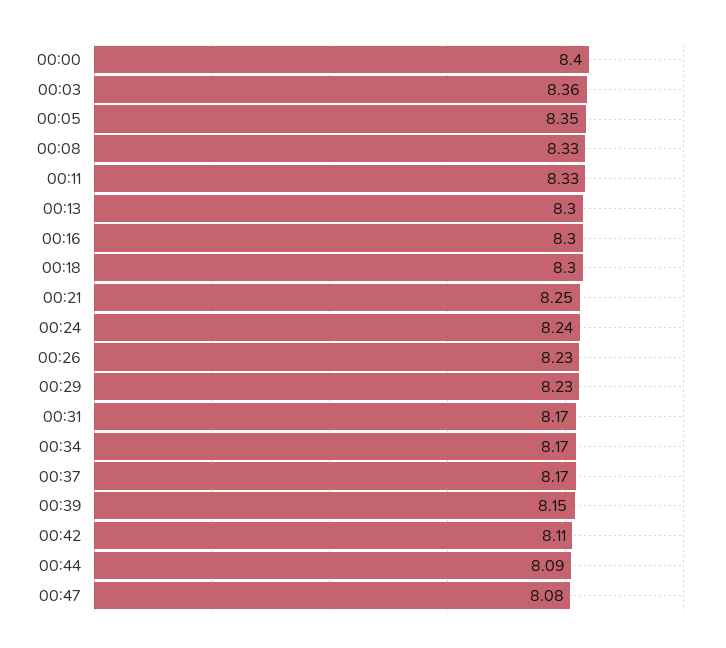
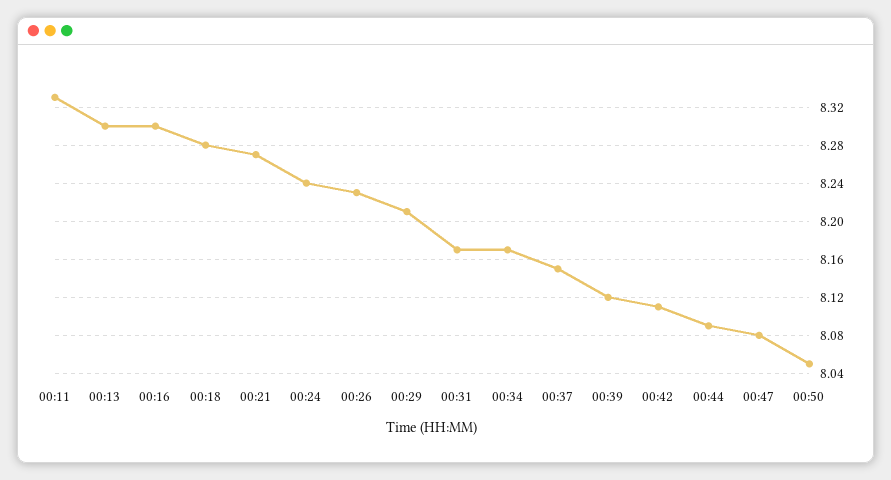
00:00: 8.4 -> none
00:03: 8.36 -> none
00:05: 8.35 -> none
00:08: 8.33 -> none
00:18: 8.3 -> 8.28
00:21: 8.25 -> 8.27
00:29: 8.23 -> 8.21
00:37: 8.17 -> 8.15
00:39: 8.15 -> 8.12
00:50: none -> 8.05

